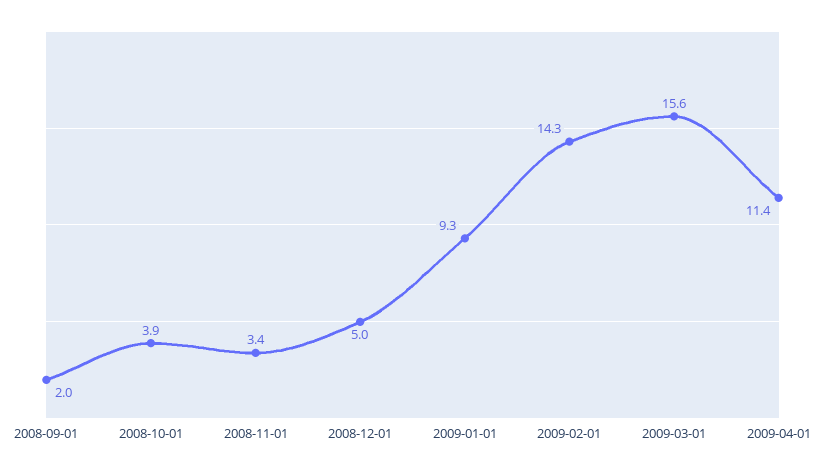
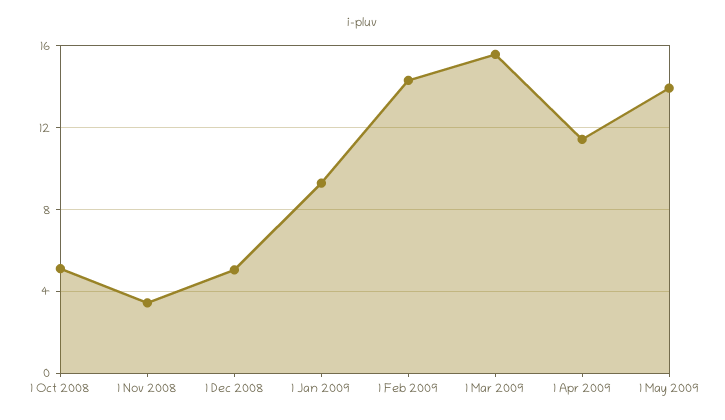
2008-09-01: 2 -> none
2008-10-01: 3.9 -> 5
1 May 2009: none -> 14

